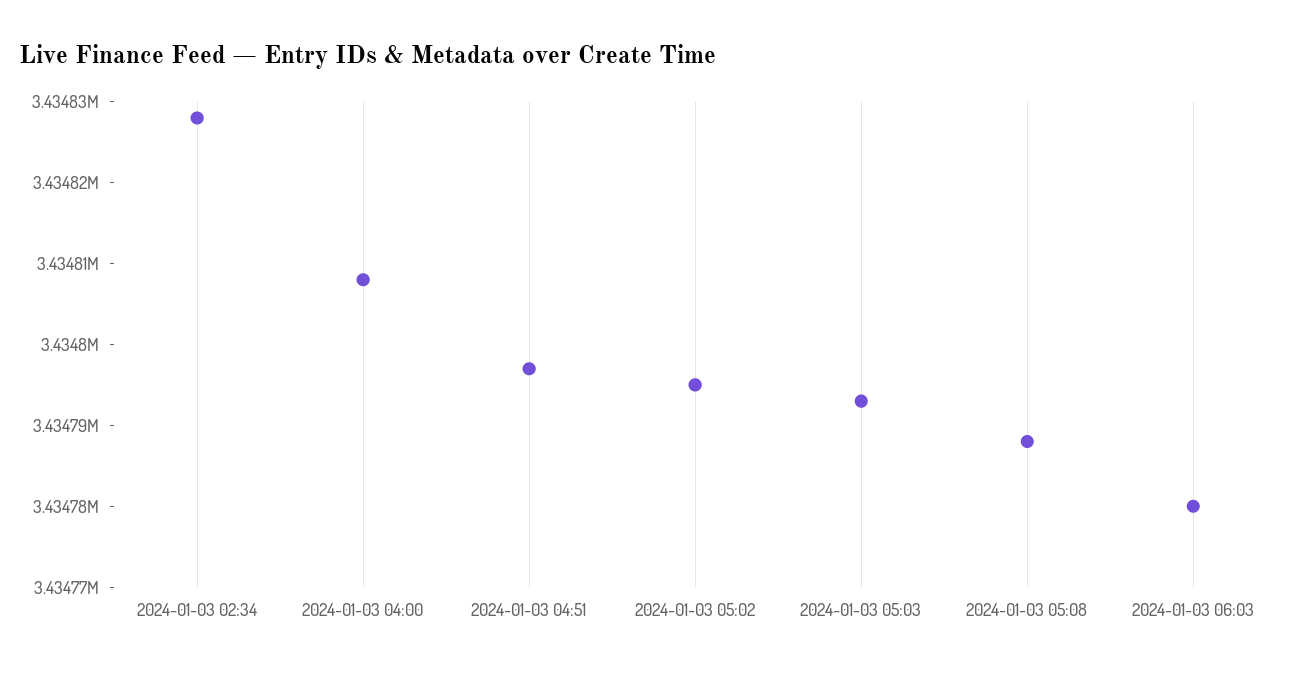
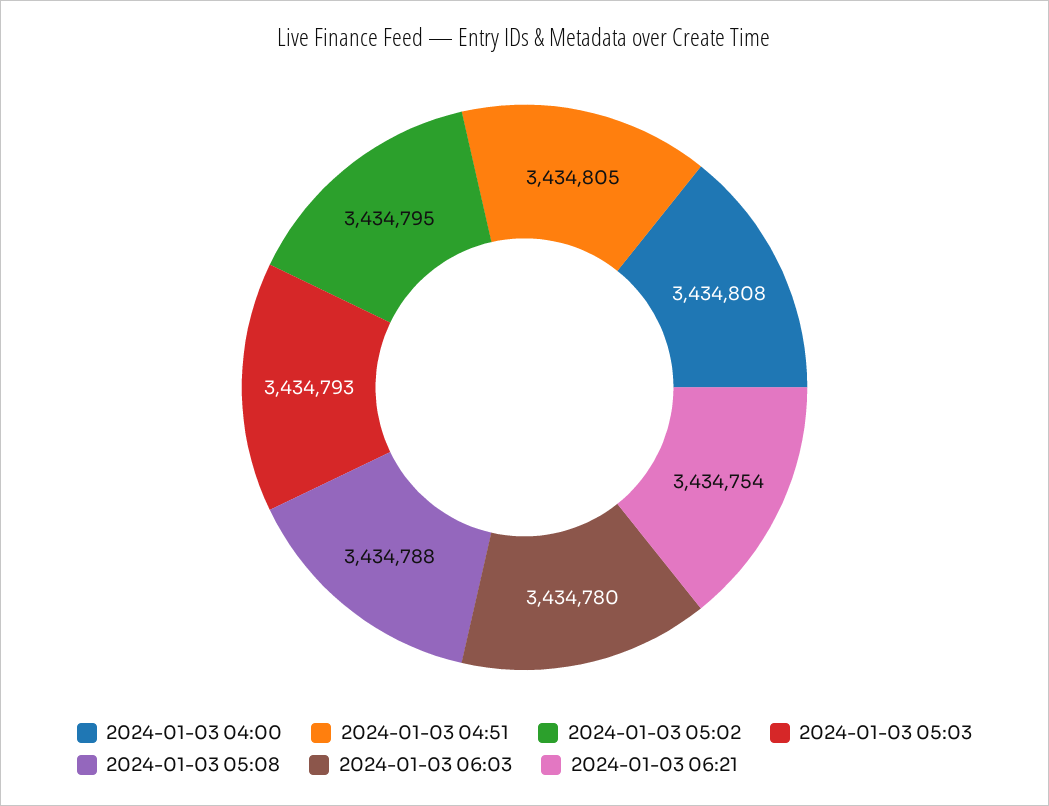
2024-01-03 02:34: 3434828 -> none
2024-01-03 04:51: 3434797 -> 3434805
2024-01-03 06:21: none -> 3434754

